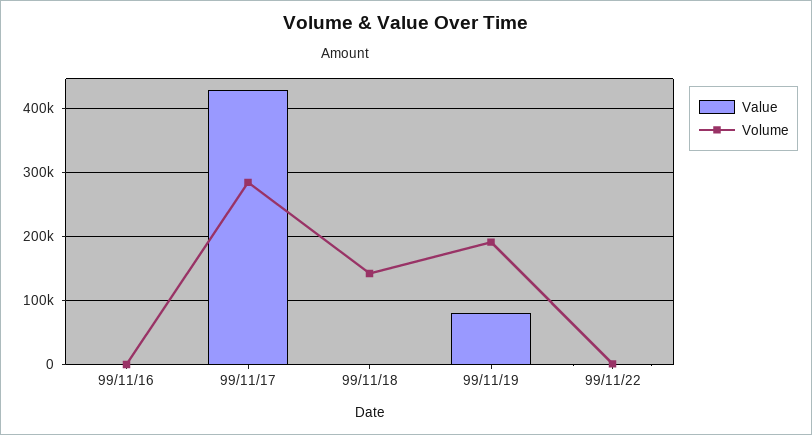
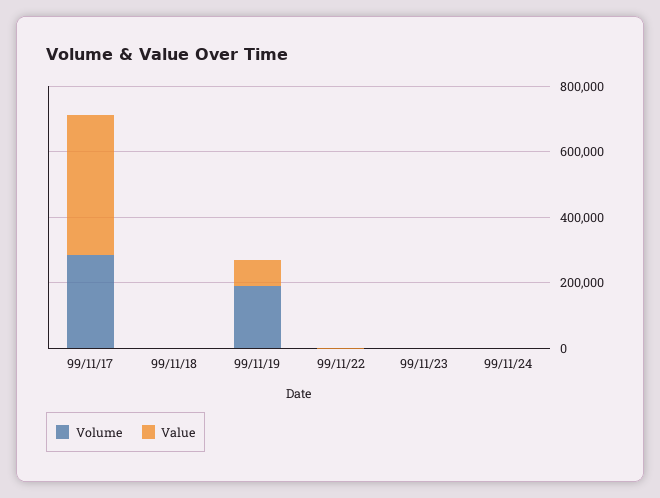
Value, 99/11/16: 0 -> none
Volume, 99/11/16: 0 -> none
Volume, 99/11/18: 140000 -> 0
Volume, 99/11/23: none -> 0
Value, 99/11/23: none -> 0
Volume, 99/11/24: none -> 0
Value, 99/11/24: none -> 0

